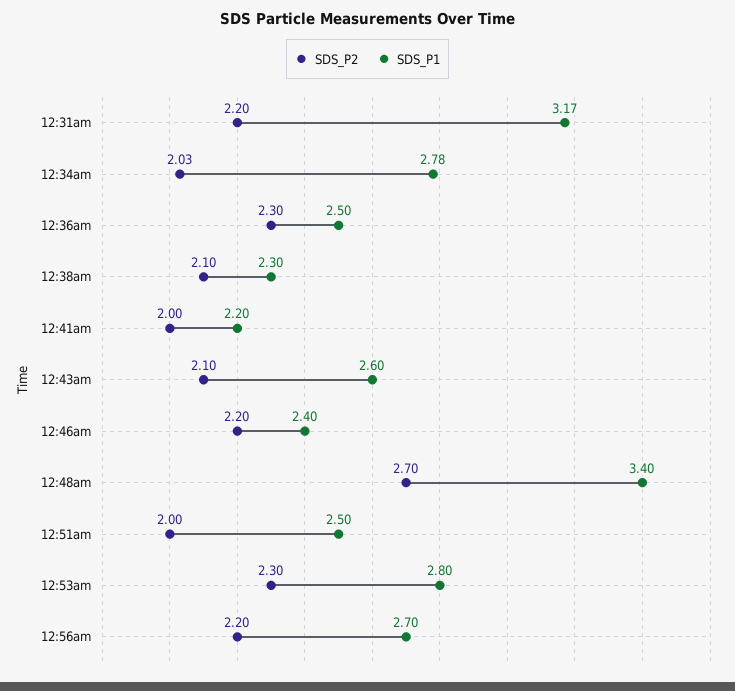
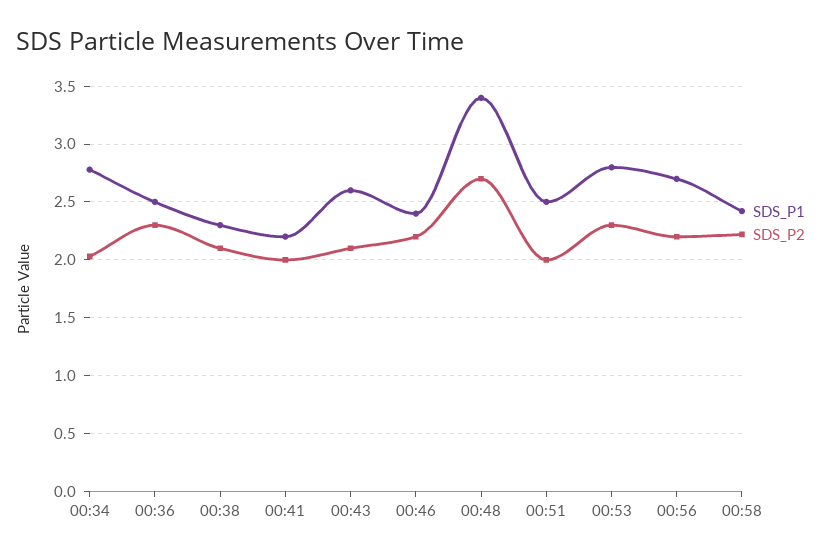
SDS_P2, 12:31am: 2.2 -> none
SDS_P1, 12:31am: 3.17 -> none
SDS_P1, 00:58: none -> 2.4
SDS_P2, 00:58: none -> 2.2

